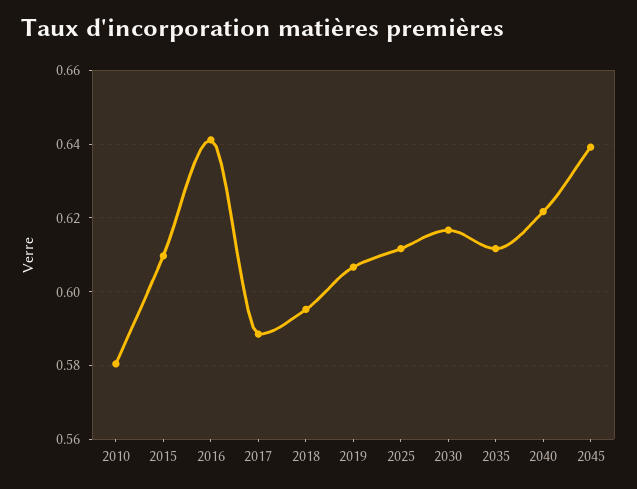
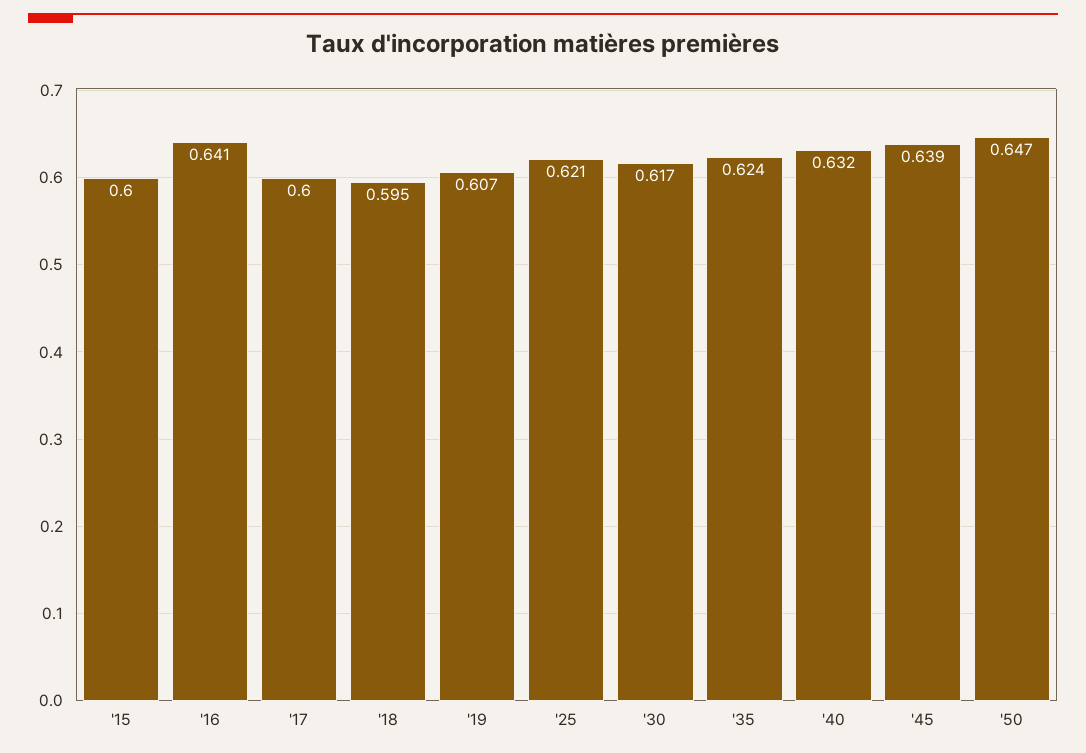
2010: 0.58 -> none
2015: 0.61 -> 0.6
2017: 0.588 -> 0.6
2025: 0.612 -> 0.621
2035: 0.612 -> 0.624
2040: 0.622 -> 0.632
'50: none -> 0.647

